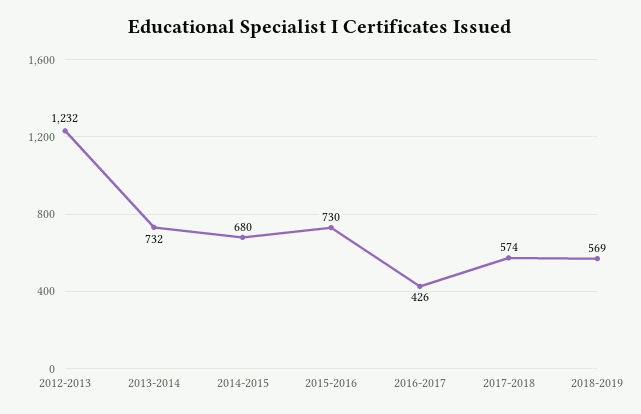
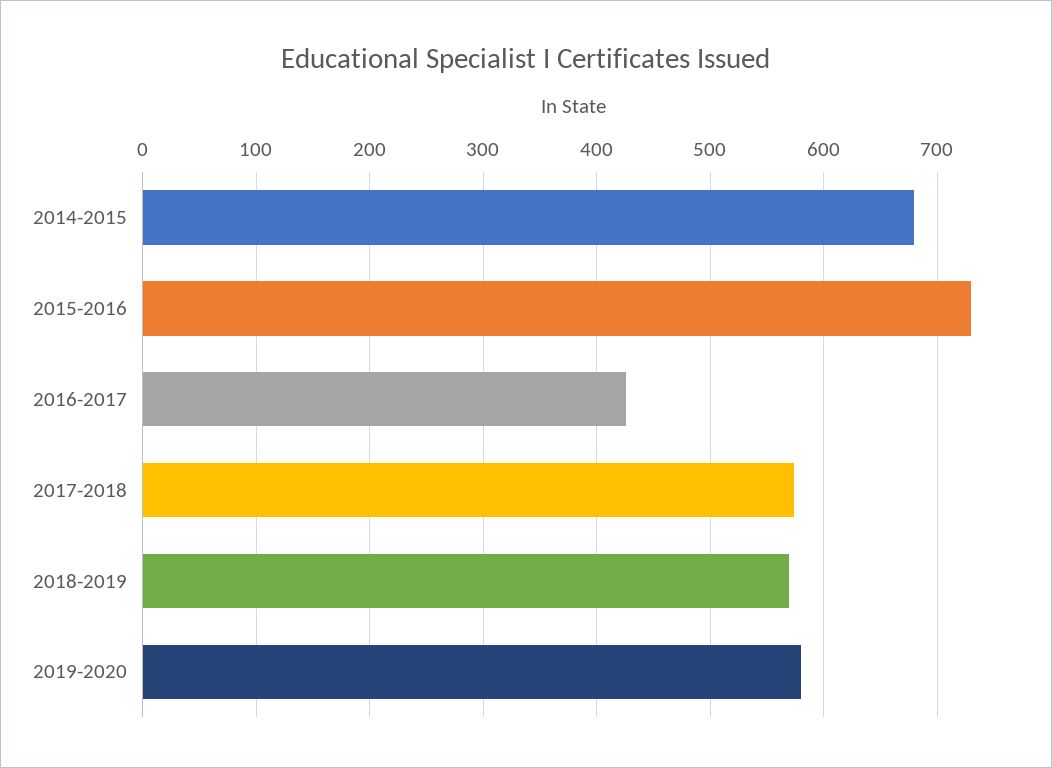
2012-2013: 1232 -> none
2013-2014: 732 -> none
2019-2020: none -> 580

